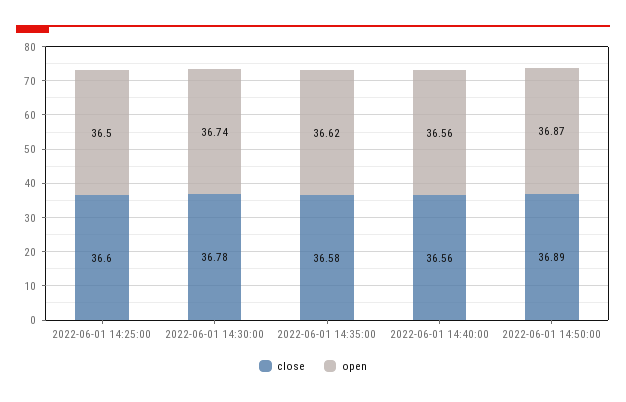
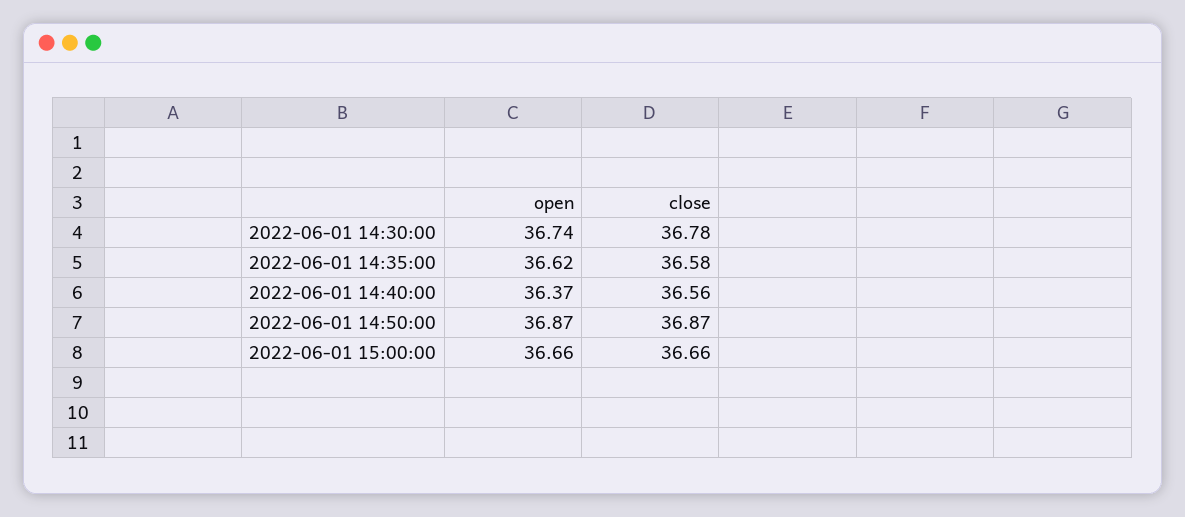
close, 2022-06-01 14:25:00: 36.6 -> none
open, 2022-06-01 14:25:00: 36.5 -> none
open, 2022-06-01 14:40:00: 36.56 -> 36.37
close, 2022-06-01 14:50:00: 36.89 -> 36.87
open, 2022-06-01 15:00:00: none -> 36.66
close, 2022-06-01 15:00:00: none -> 36.66

